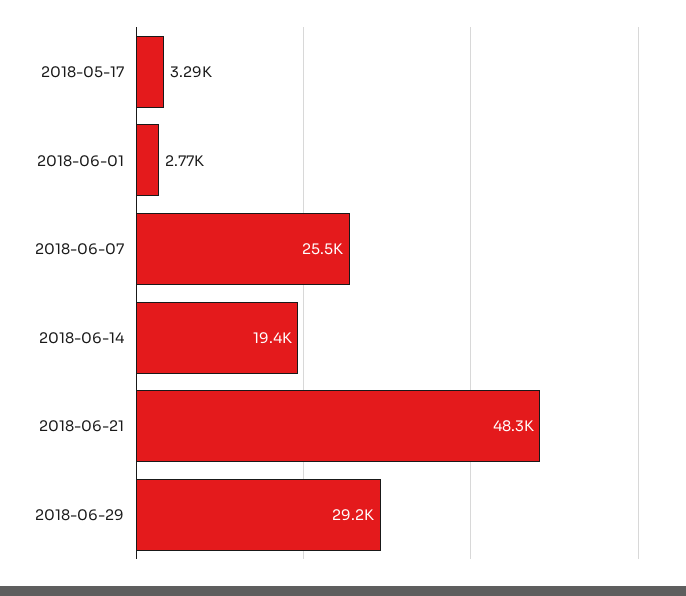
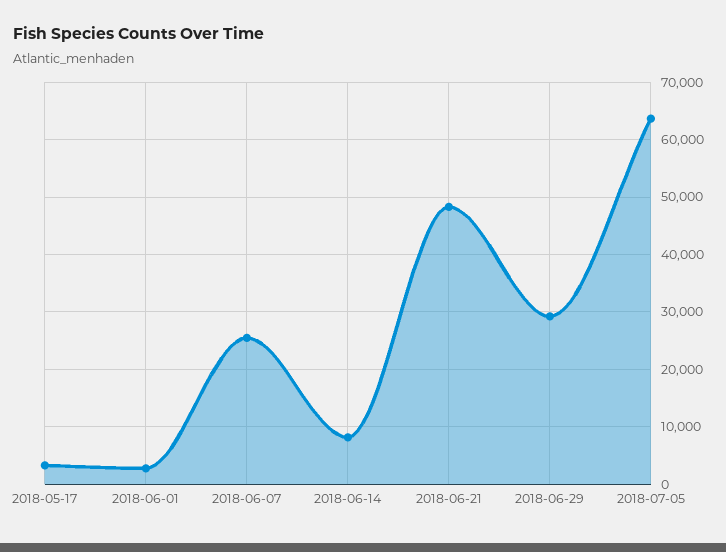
2018-06-14: 19400 -> 8000
2018-07-05: none -> 64000

